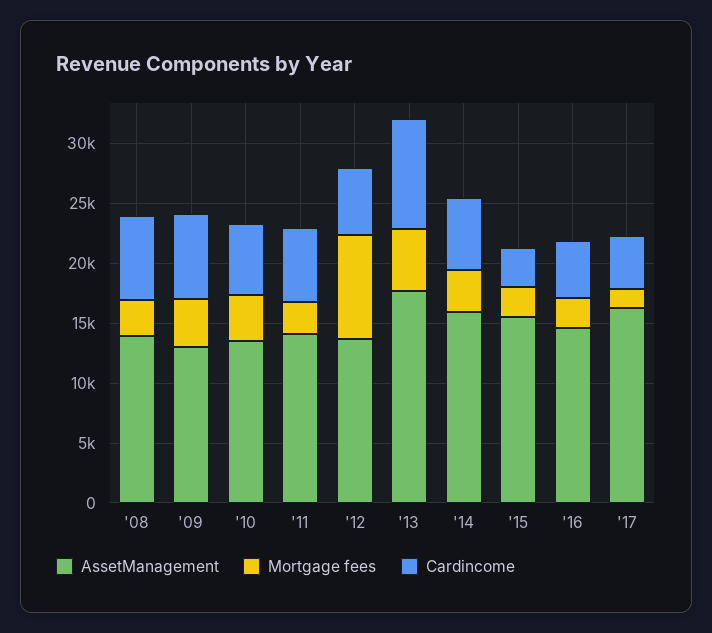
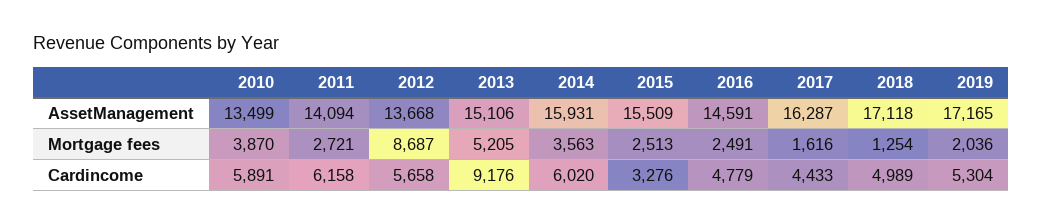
AssetManagement, '08: 14000 -> none
Mortgage fees, '08: 3000 -> none
Cardincome, '08: 7000 -> none
AssetManagement, '09: 13000 -> none
Mortgage fees, '09: 4000 -> none
Cardincome, '09: 7000 -> none
AssetManagement, '13: 18000 -> 15106
AssetManagement, 2018: none -> 17118
AssetManagement, 2019: none -> 17165
Mortgage fees, 2018: none -> 1254
Mortgage fees, 2019: none -> 2036
Cardincome, 2018: none -> 4989
Cardincome, 2019: none -> 5304

